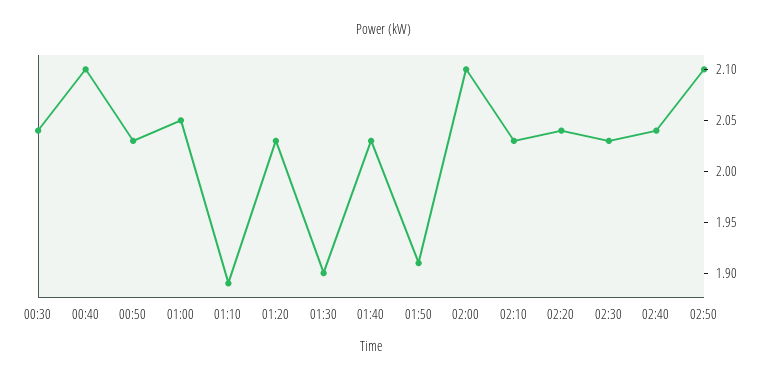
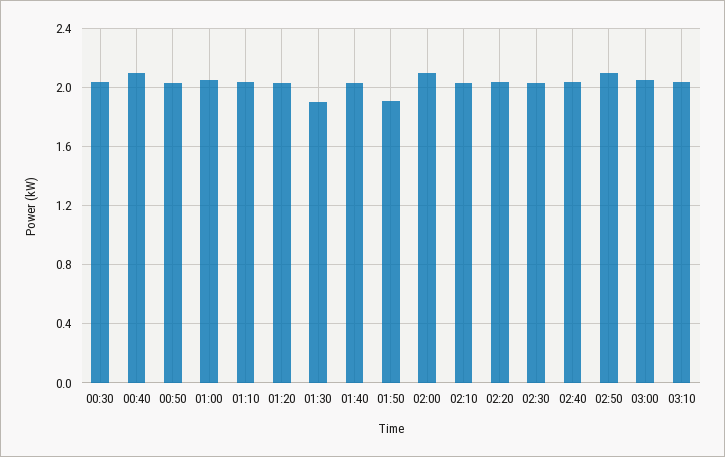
01:10: 1.89 -> 2.05
03:00: none -> 2.05
03:10: none -> 2.05

